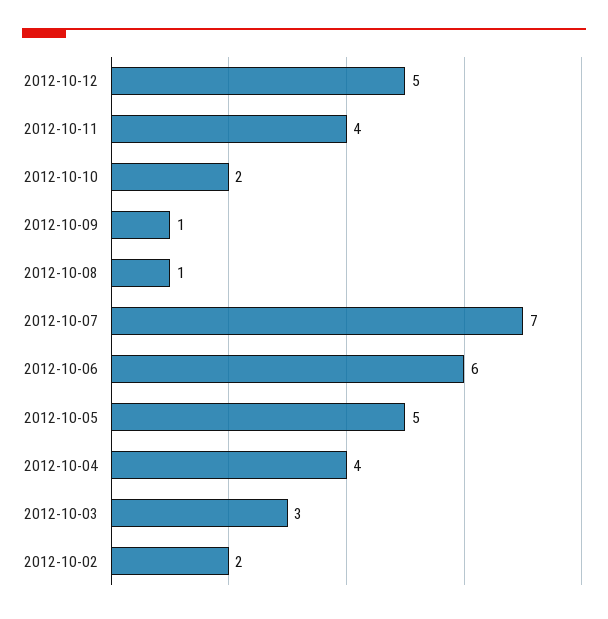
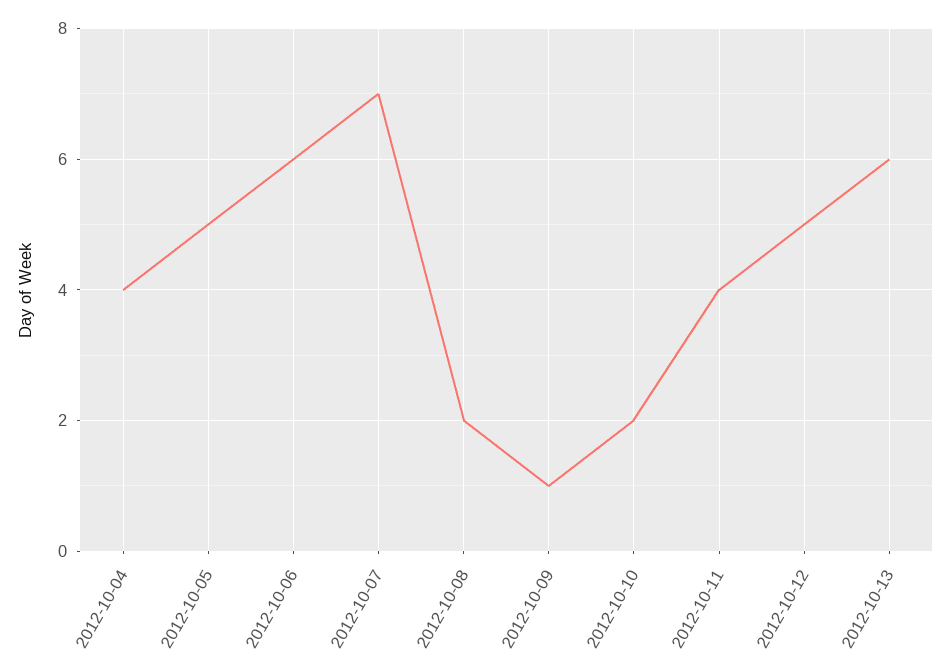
2012-10-08: 1 -> 2
2012-10-03: 3 -> none
2012-10-02: 2 -> none
2012-10-13: none -> 6

